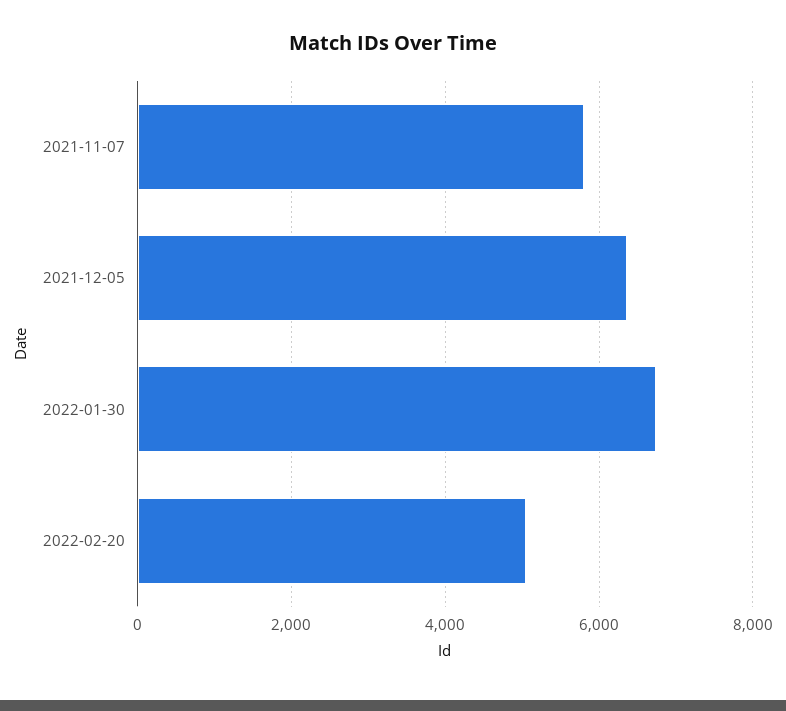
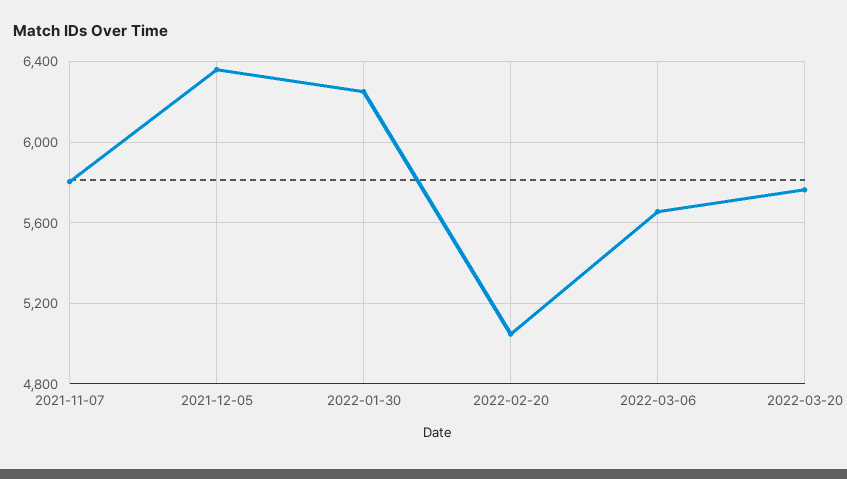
2022-01-30: 6800 -> 6250
2022-03-06: none -> 5650
2022-03-20: none -> 5750

